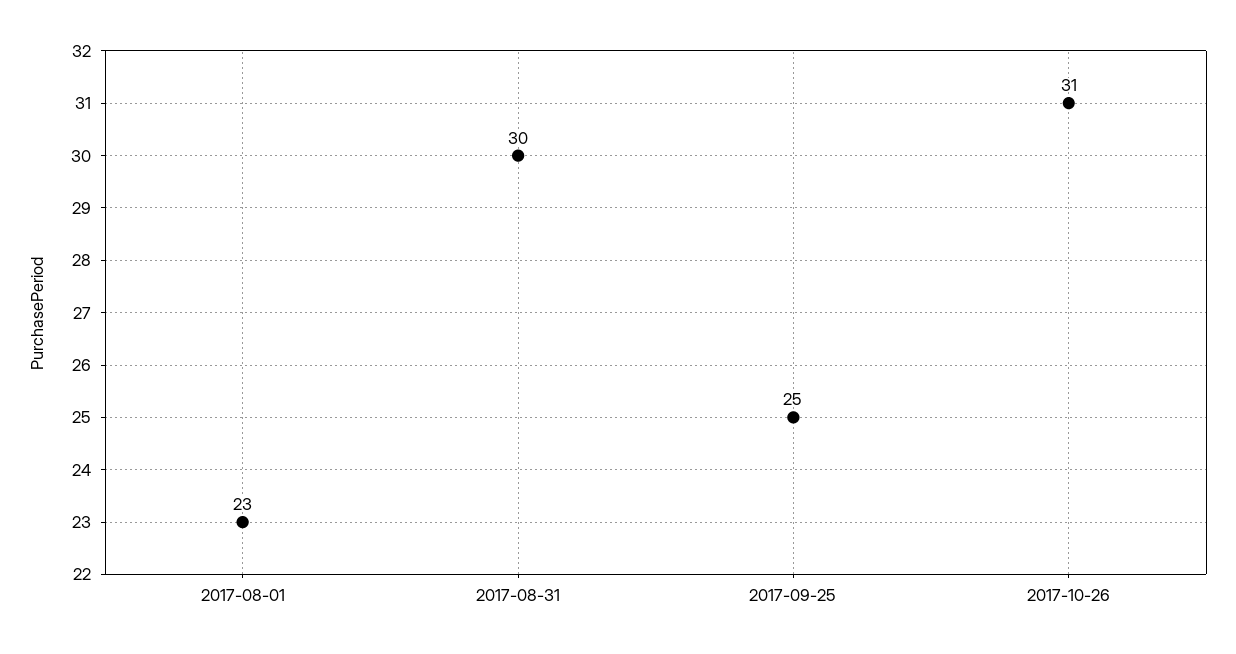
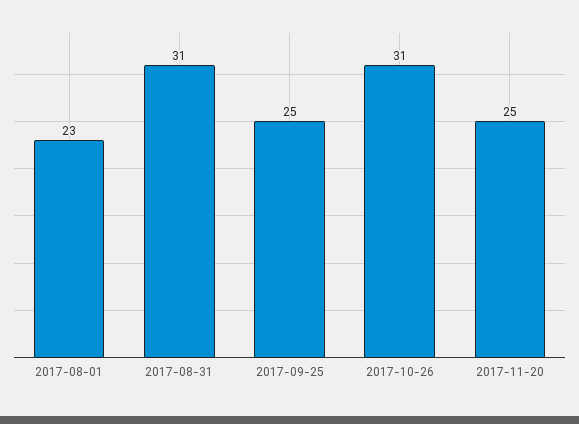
2017-08-31: 30 -> 31
2017-11-20: none -> 25

